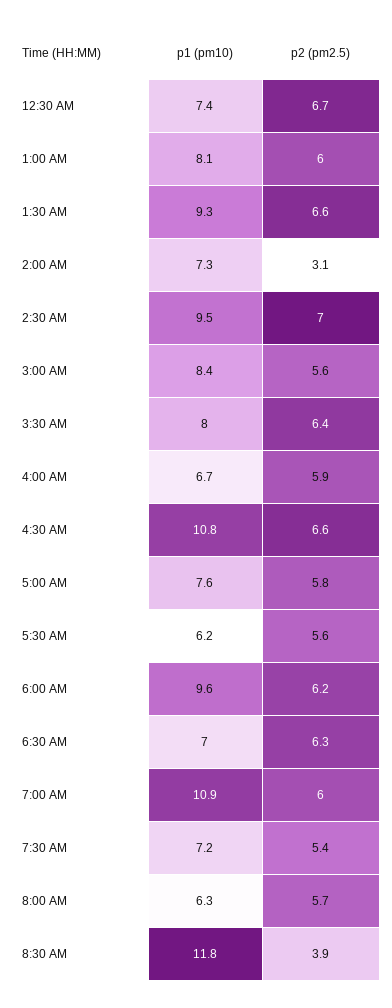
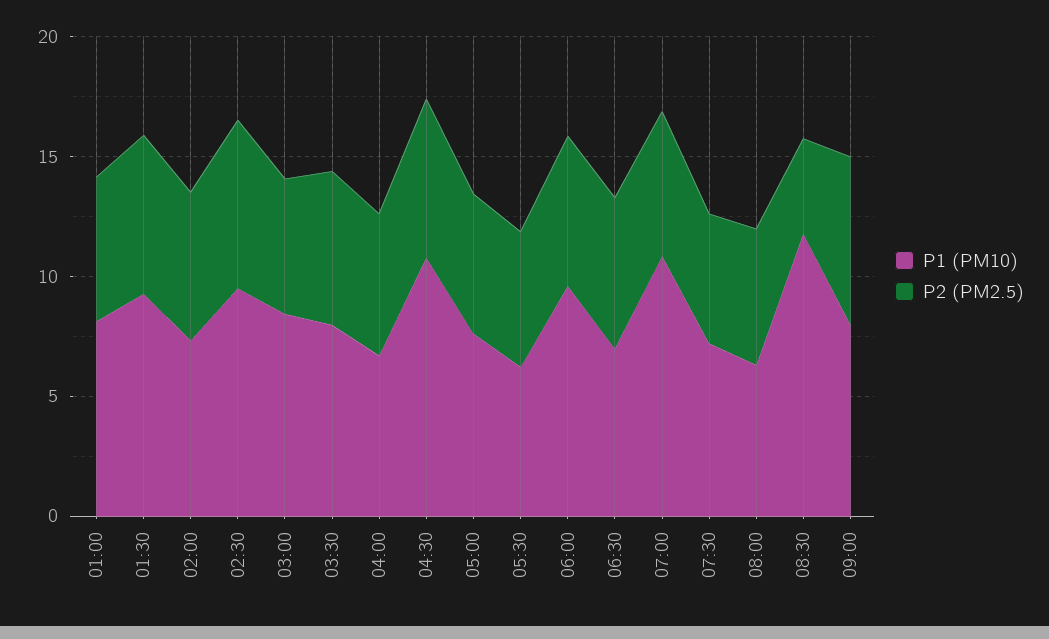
p1 (pm10), 12:30 AM: 7.4 -> none
p2 (pm2.5), 12:30 AM: 6.7 -> none
p2 (pm2.5), 2:00 AM: 3.1 -> 6
p1 (pm10), 09:00: none -> 8
p2 (pm2.5), 09:00: none -> 7

